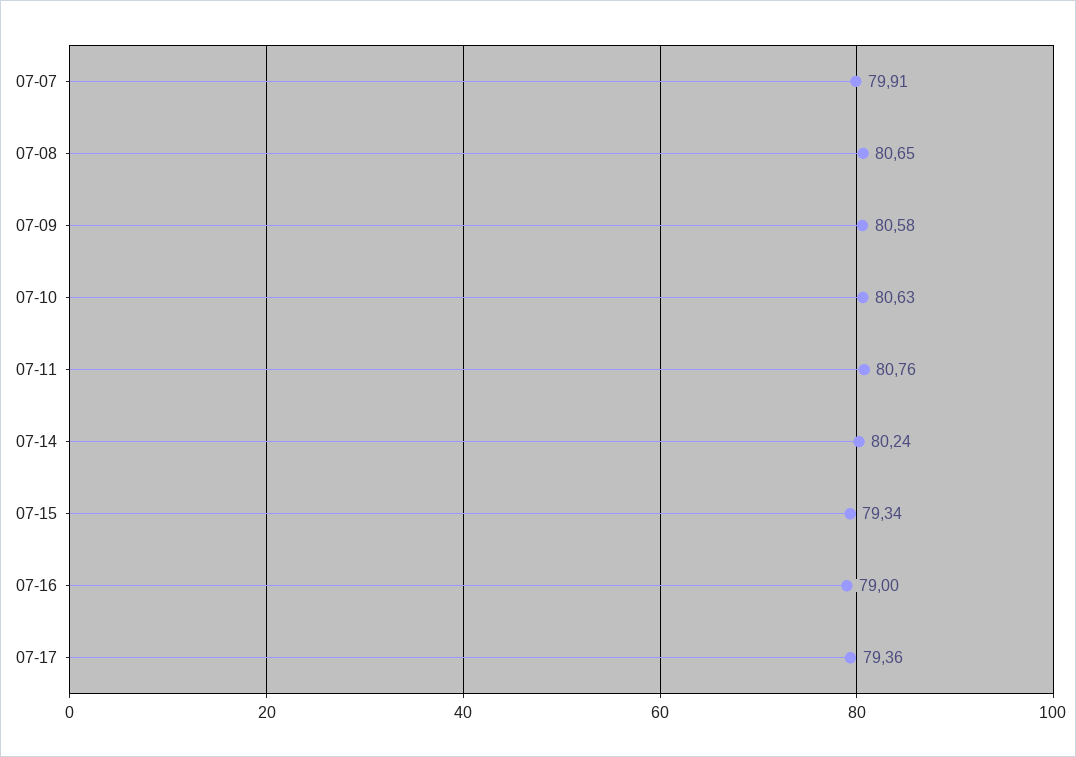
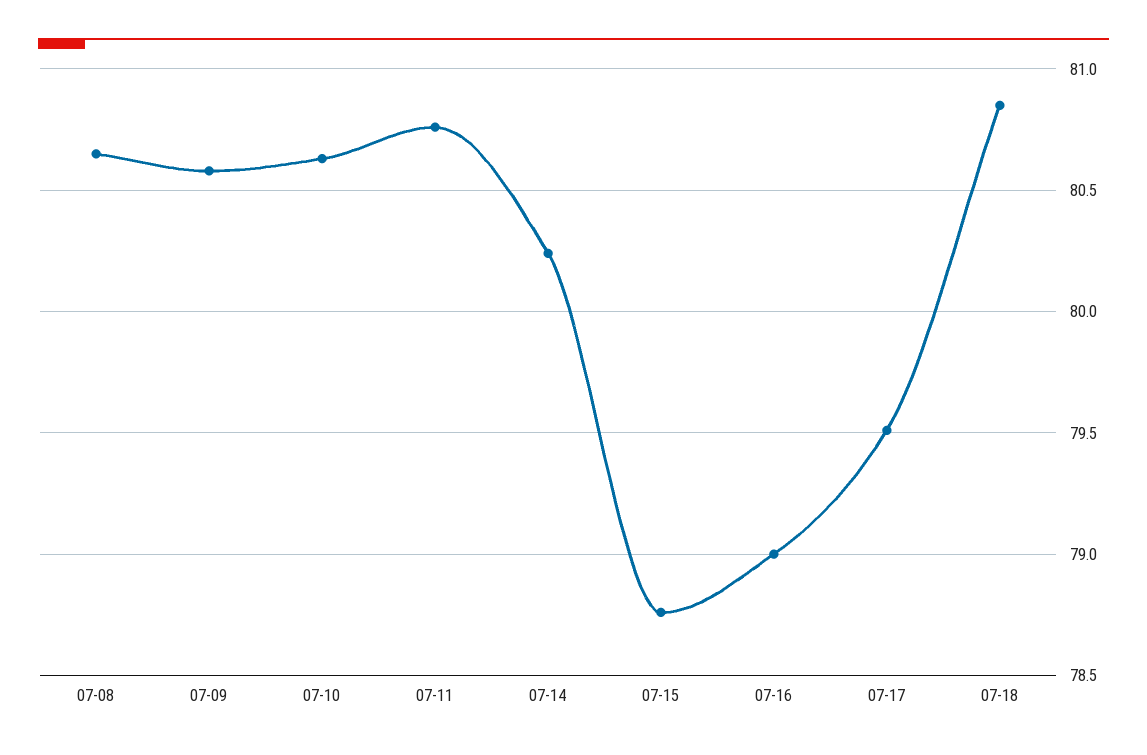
07-07: 79.91 -> none
07-15: 79.34 -> 78.75
07-17: 79.36 -> 79.5
07-18: none -> 80.85

